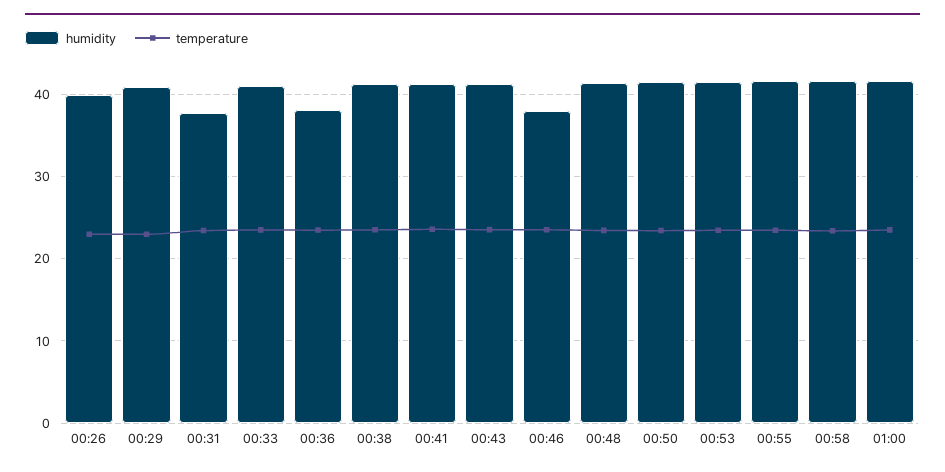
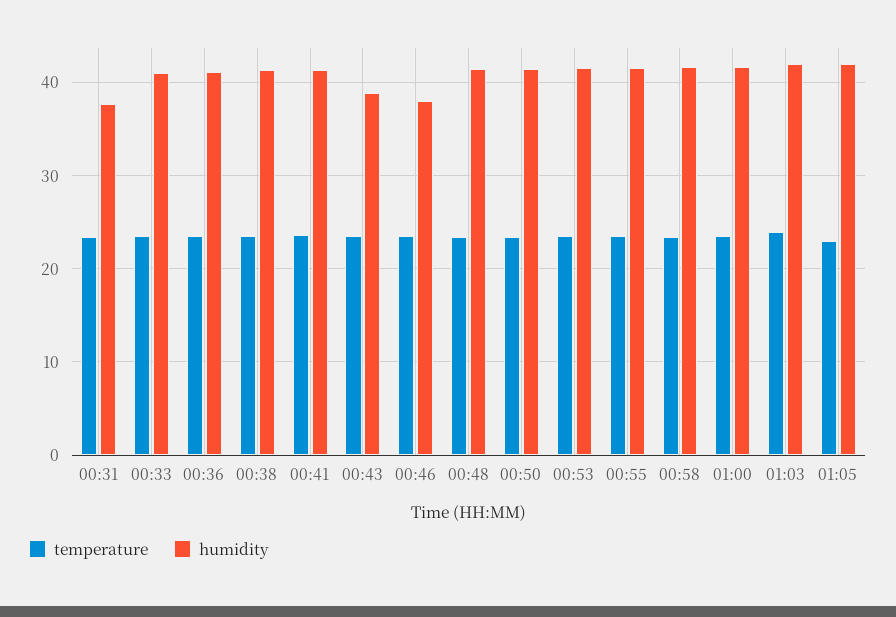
humidity, 00:26: 40 -> none
temperature, 00:26: 23 -> none
humidity, 00:29: 41 -> none
temperature, 00:29: 23 -> none
humidity, 00:36: 38 -> 41
humidity, 00:43: 41 -> 39
temperature, 01:03: none -> 24
humidity, 01:03: none -> 42
temperature, 01:05: none -> 23
humidity, 01:05: none -> 42

